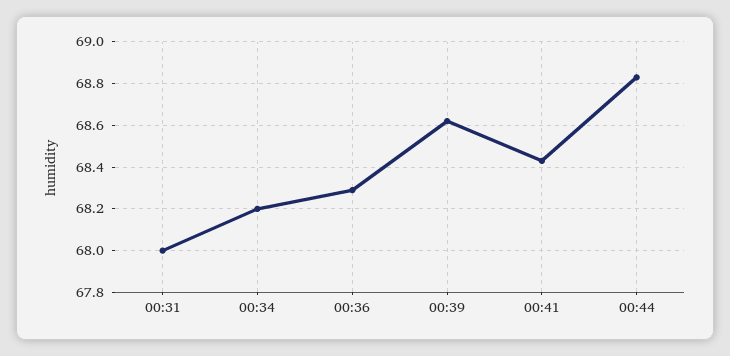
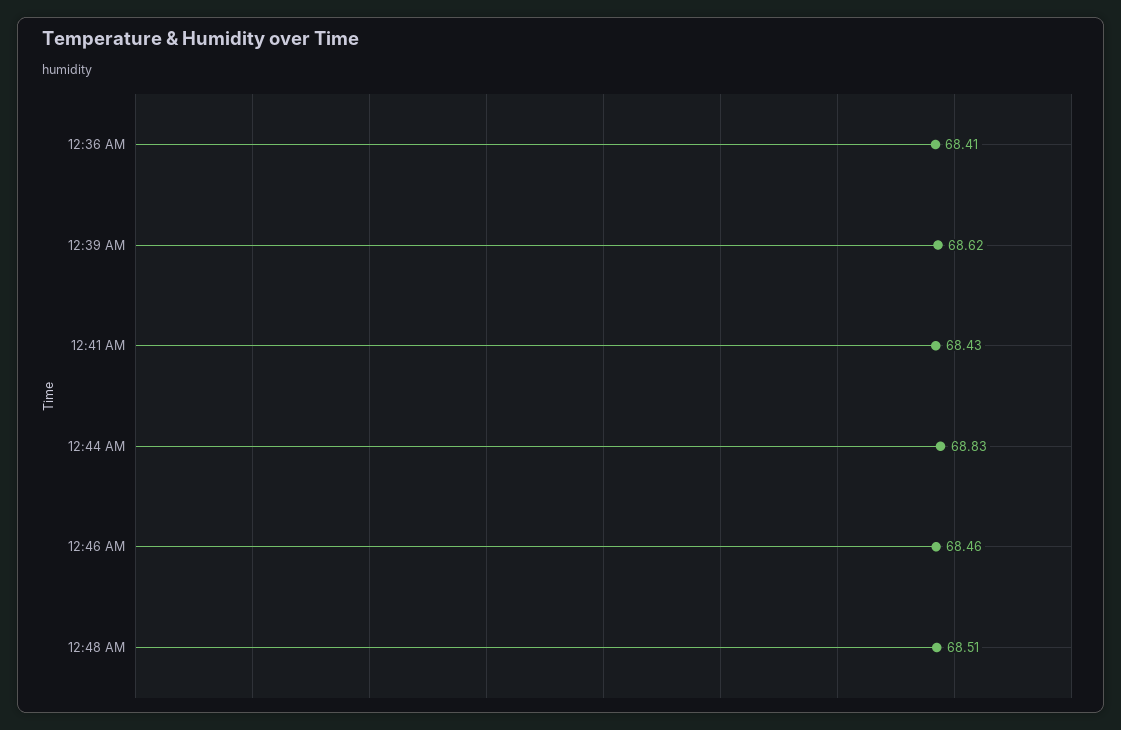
00:31: 68 -> none
00:34: 68.2 -> none
00:36: 68.3 -> 68.41
12:46 AM: none -> 68.46
12:48 AM: none -> 68.51

